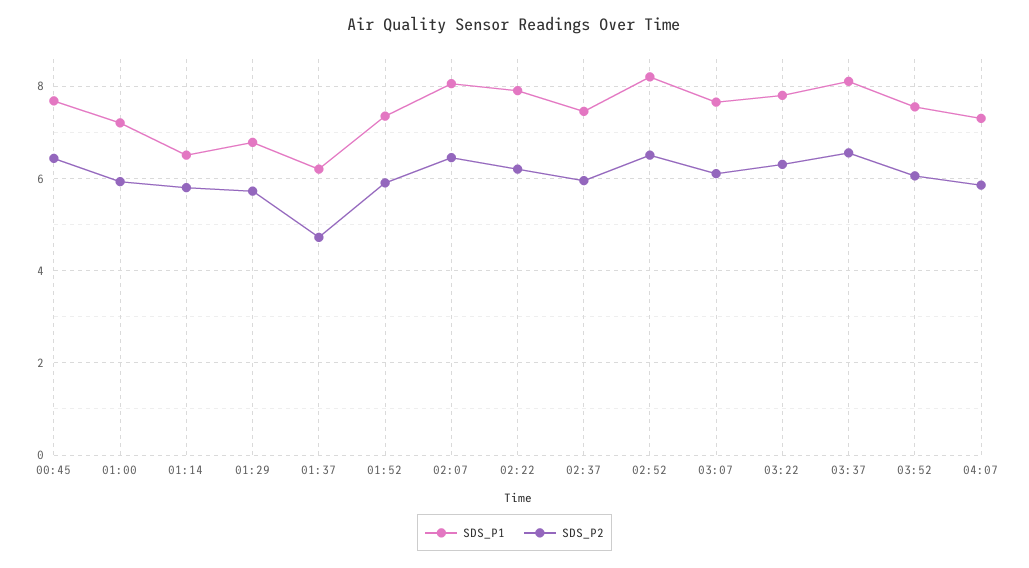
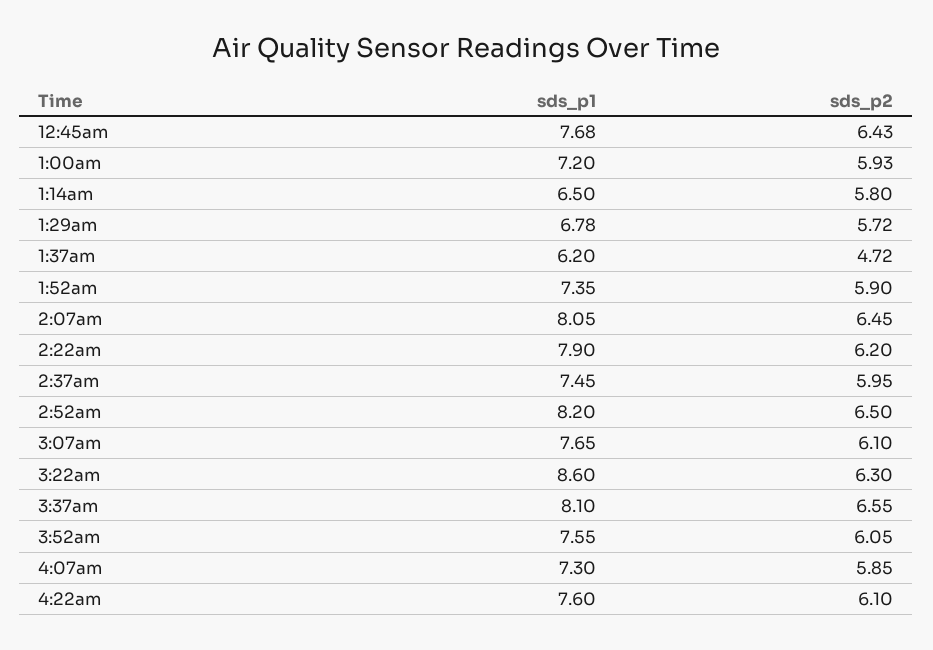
SDS_P1, 03:22: 7.8 -> 8.6
SDS_P1, 4:22am: none -> 7.6
SDS_P2, 4:22am: none -> 6.1

